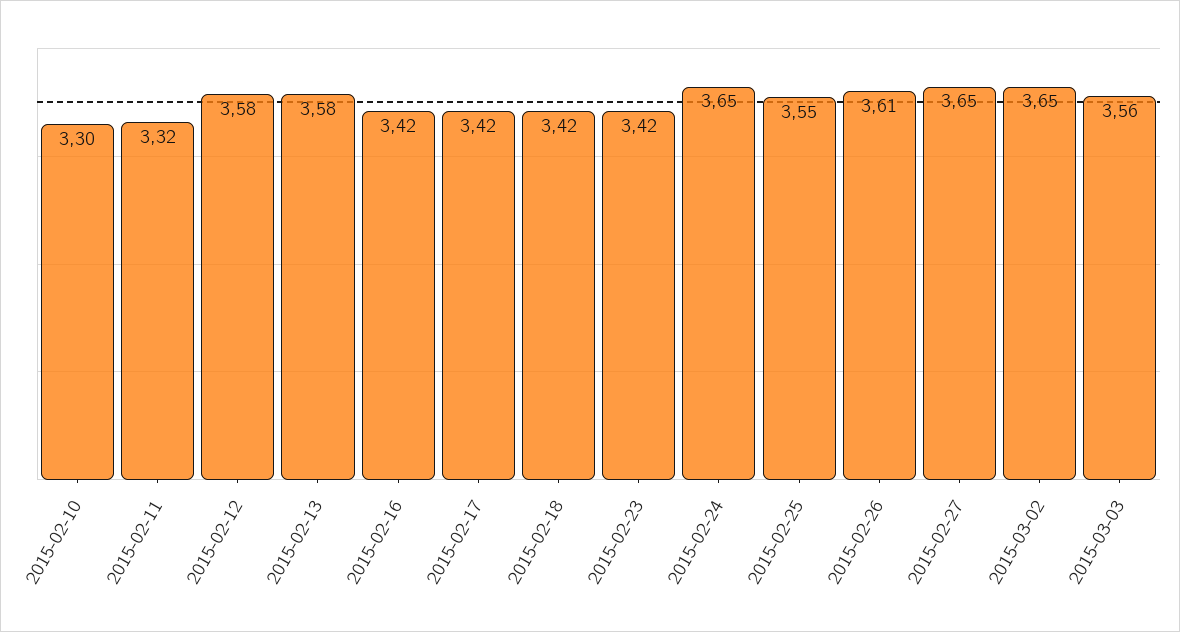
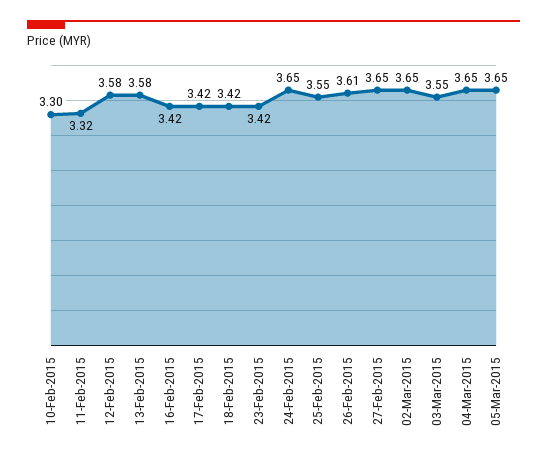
2015-03-03: 3.56 -> 3.55
04-Mar-2015: none -> 3.65
05-Mar-2015: none -> 3.65

